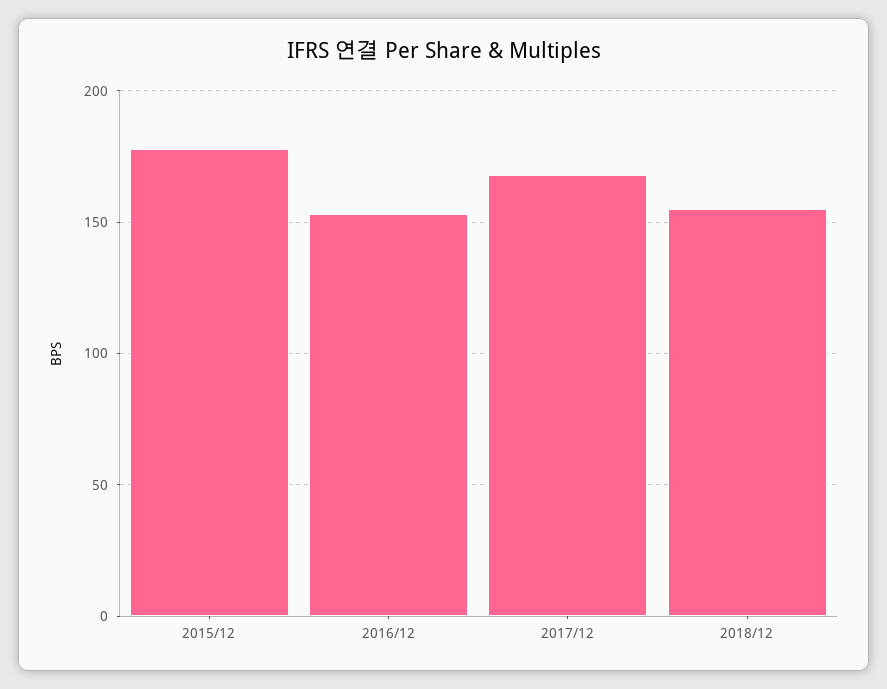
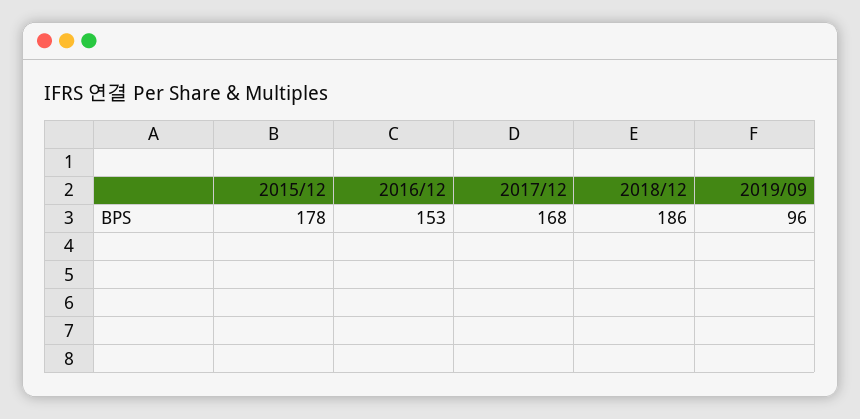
2018/12: 155 -> 186
2019/09: none -> 96

